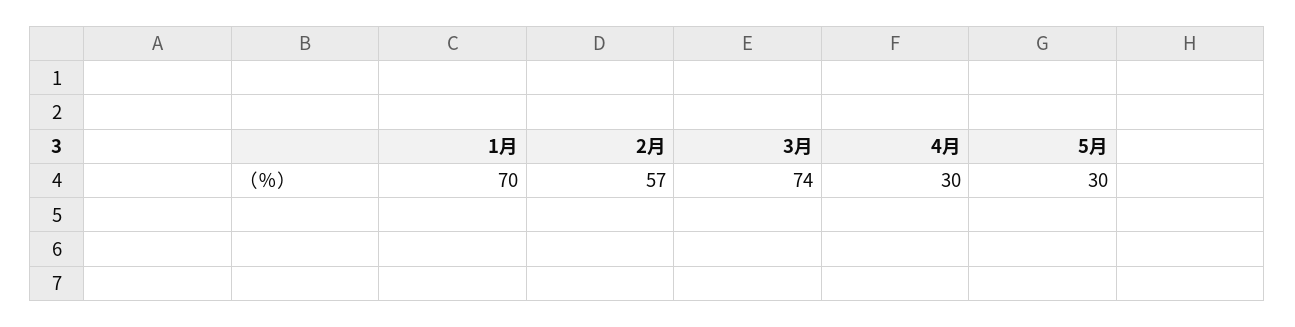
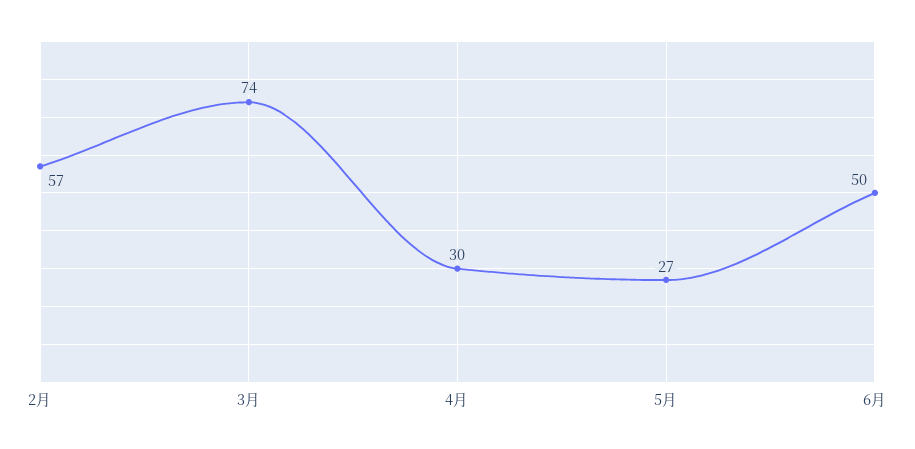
1月: 70 -> none
5月: 30 -> 27
6月: none -> 50

